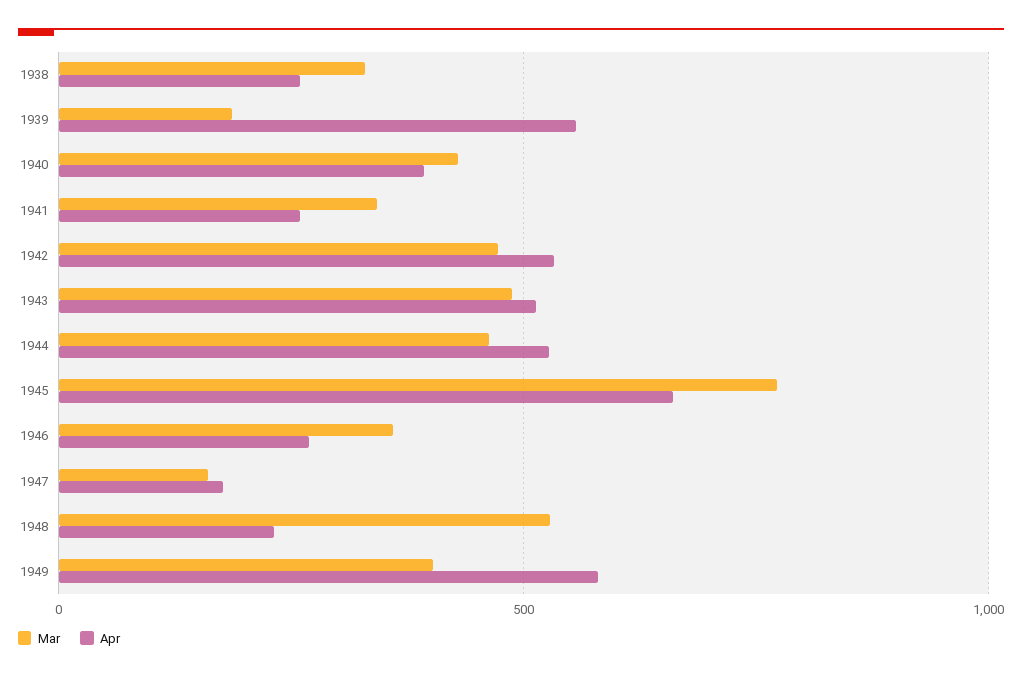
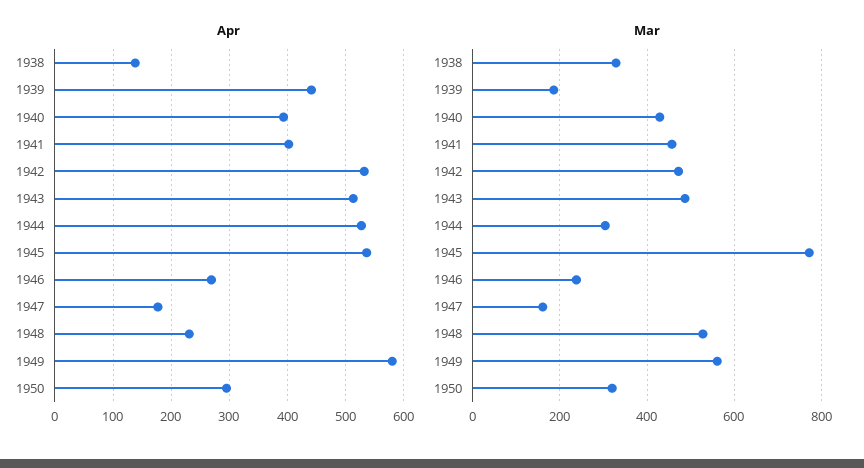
Apr, 1938: 250 -> 140
Apr, 1939: 550 -> 440
Mar, 1941: 350 -> 460
Apr, 1941: 250 -> 400
Mar, 1944: 450 -> 300
Apr, 1945: 650 -> 540
Mar, 1946: 350 -> 240
Mar, 1949: 400 -> 560
Apr, 1950: none -> 300
Mar, 1950: none -> 320

